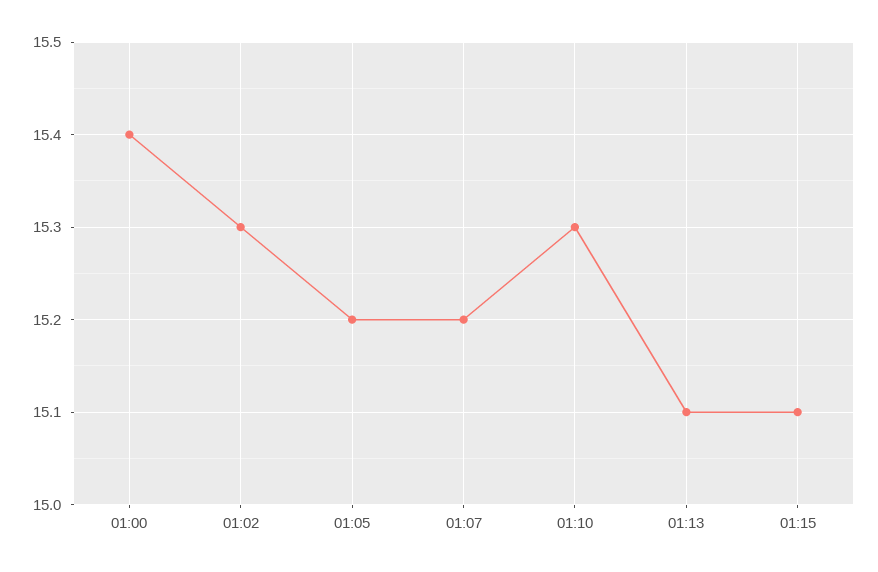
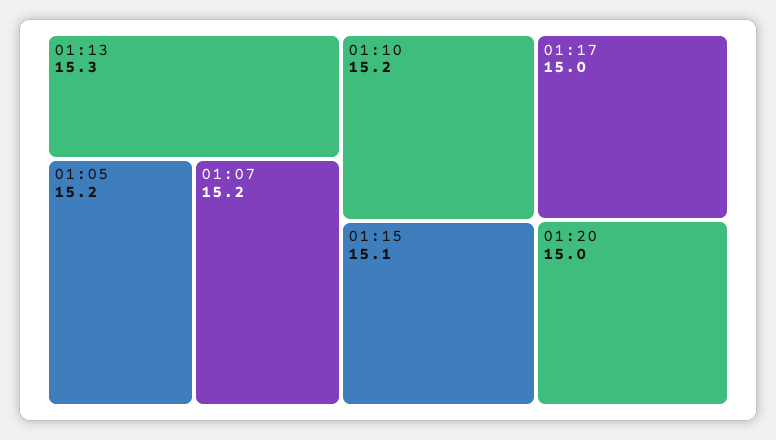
01:00: 15.4 -> none
01:02: 15.3 -> none
01:10: 15.3 -> 15.2
01:13: 15.1 -> 15.3
01:17: none -> 15
01:20: none -> 15

